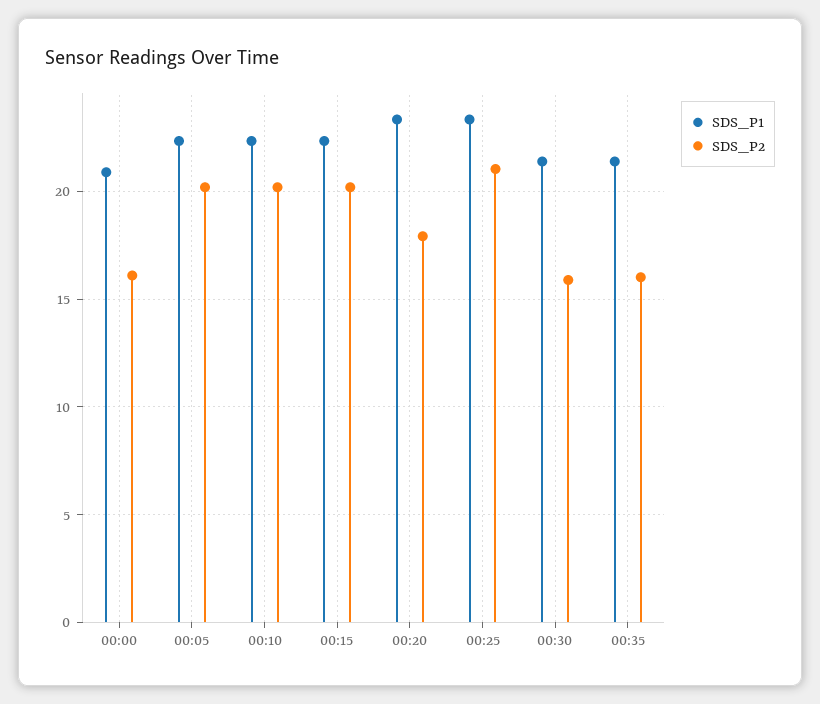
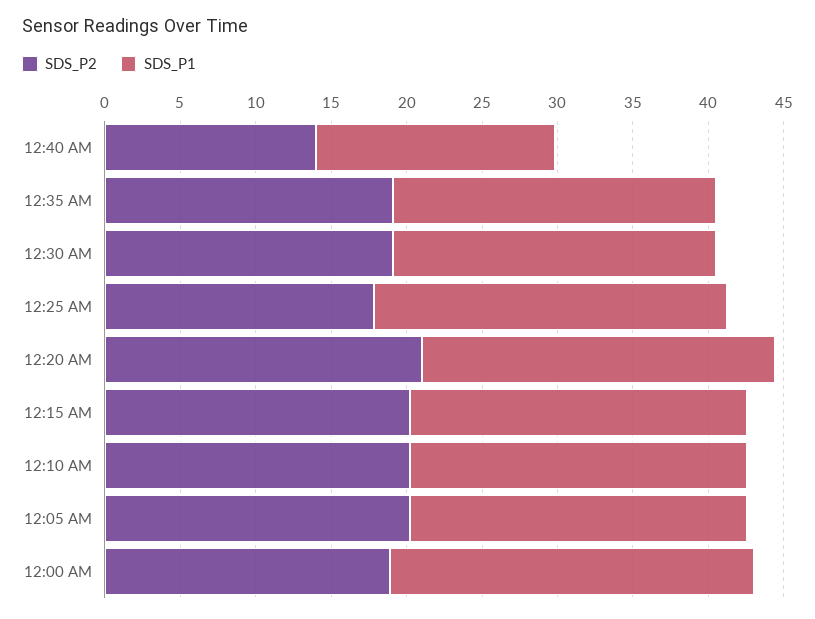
SDS_P1, 00:00: 21 -> 24
SDS_P2, 00:00: 16 -> 19
SDS_P2, 00:20: 18 -> 21
SDS_P2, 00:25: 21 -> 18
SDS_P2, 00:30: 16 -> 19
SDS_P2, 00:35: 16 -> 19
SDS_P2, 12:40 AM: none -> 14
SDS_P1, 12:40 AM: none -> 16

